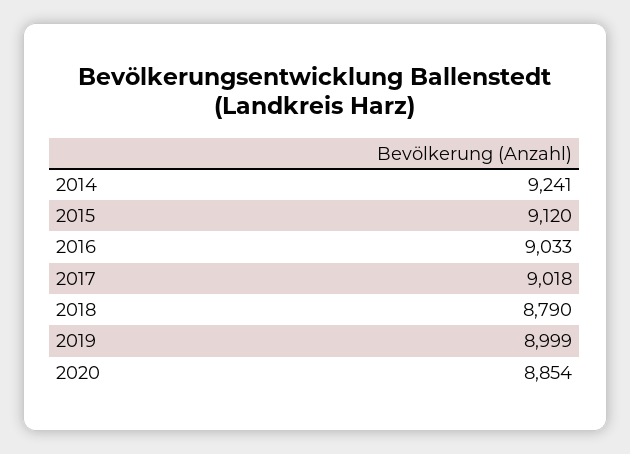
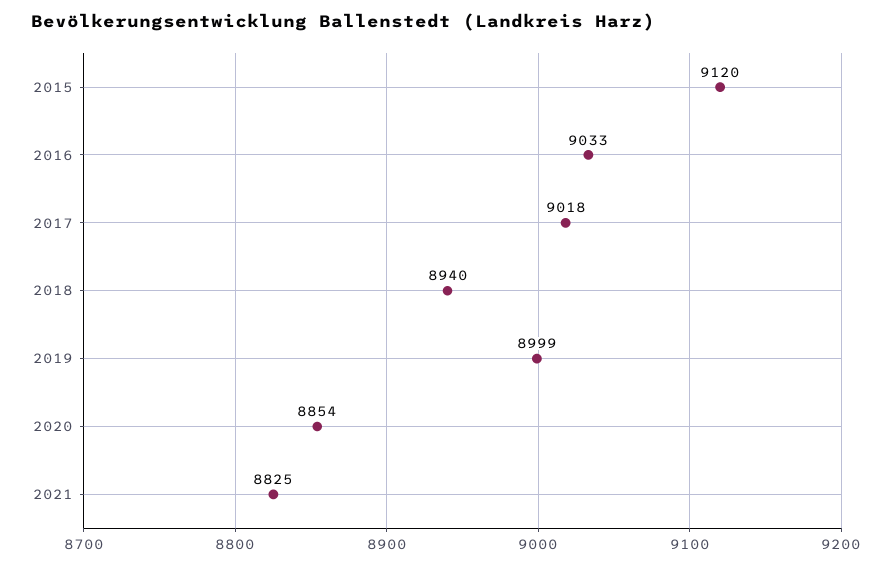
2014: 9241 -> none
2018: 8790 -> 8940
2021: none -> 8825

